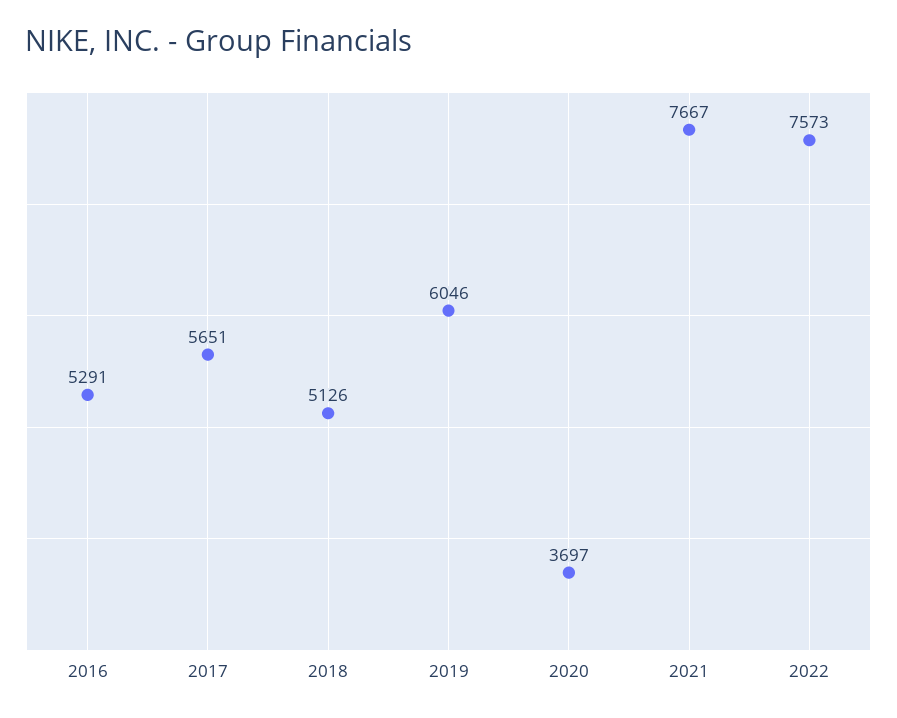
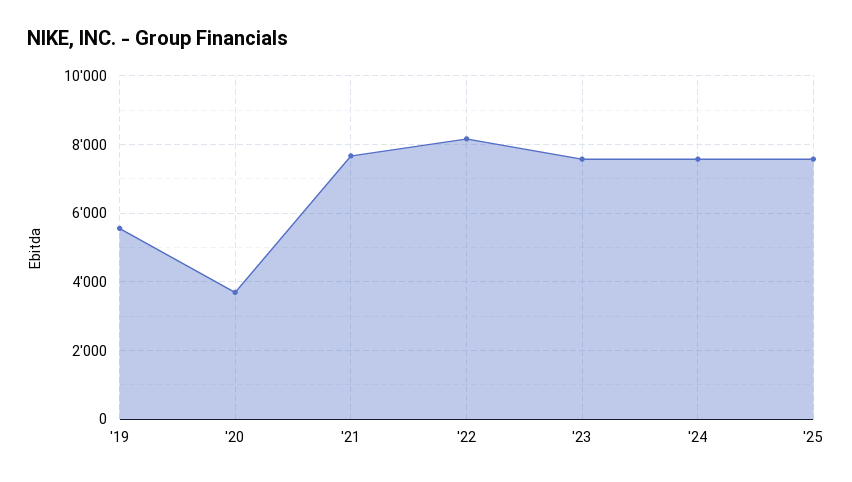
2016: 5291 -> none
2017: 5651 -> none
2018: 5126 -> none
2019: 6046 -> 5600
2022: 7573 -> 8200
'23: none -> 7600
'24: none -> 7600
'25: none -> 7600

